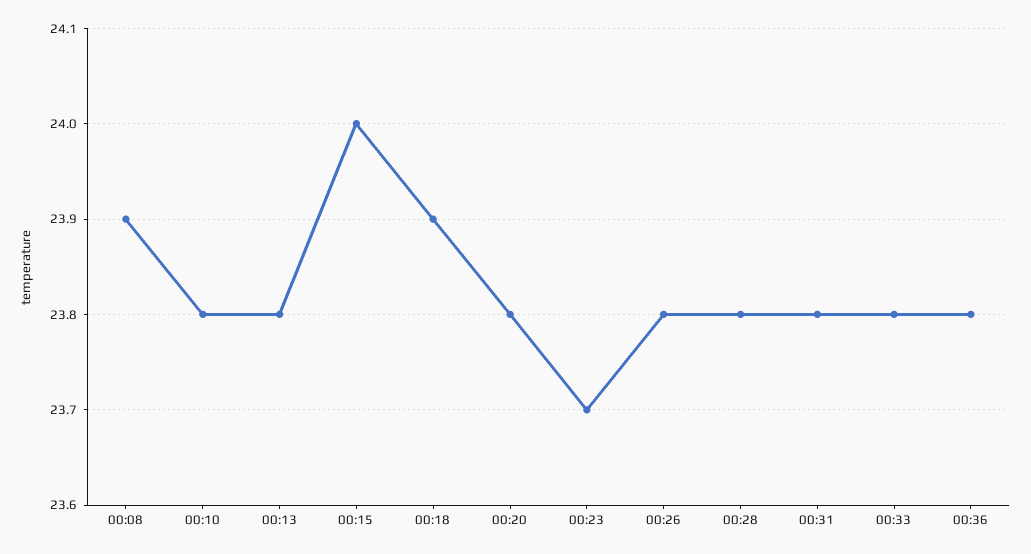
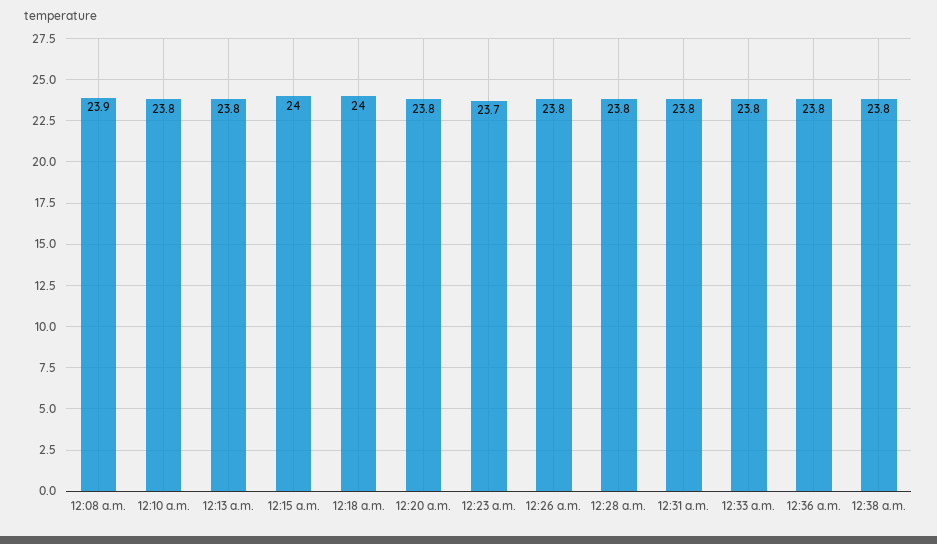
00:18: 23.9 -> 24
12:38 a.m.: none -> 23.8

